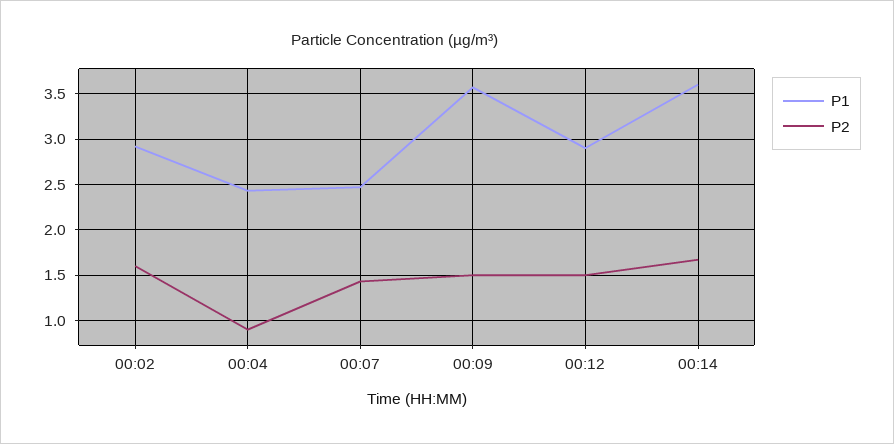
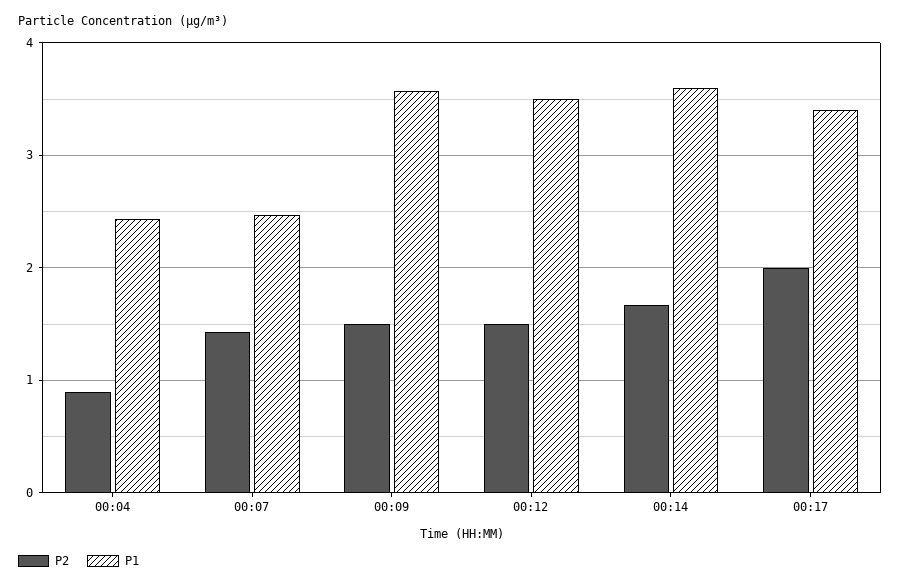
P1, 00:02: 2.9 -> none
P2, 00:02: 1.6 -> none
P1, 00:12: 2.9 -> 3.5
P2, 00:17: none -> 2
P1, 00:17: none -> 3.4

